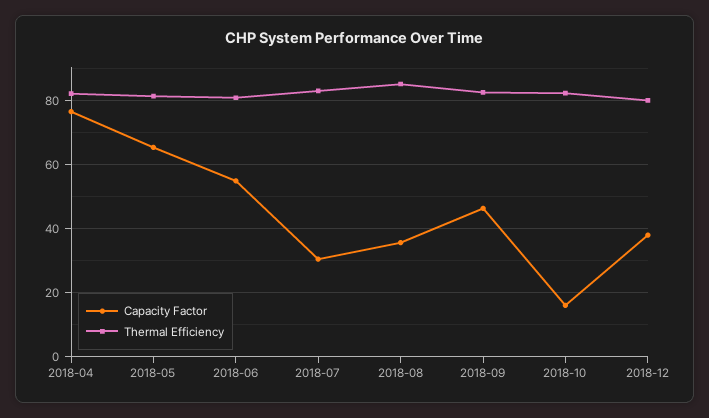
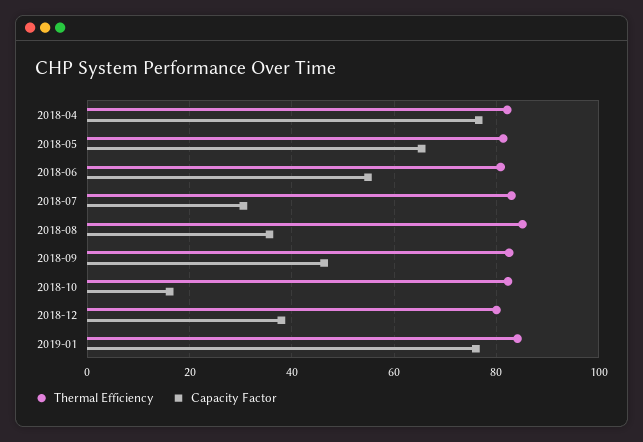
Thermal Efficiency, 2019-01: none -> 84
Capacity Factor, 2019-01: none -> 76

